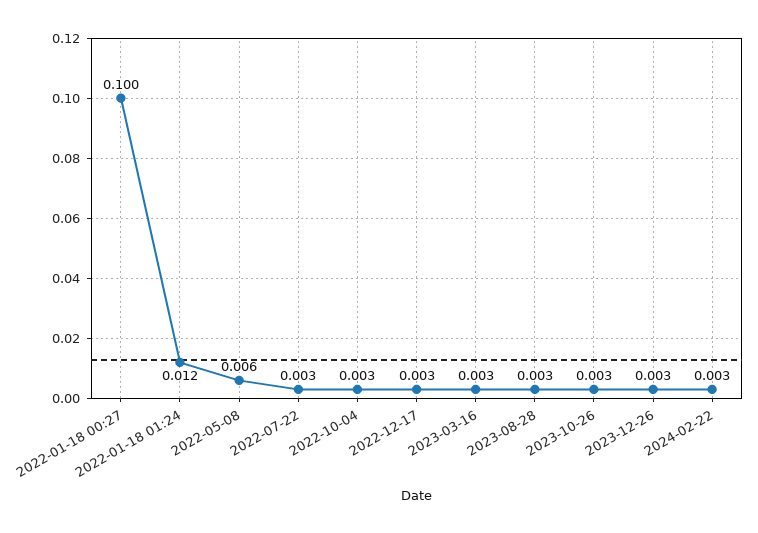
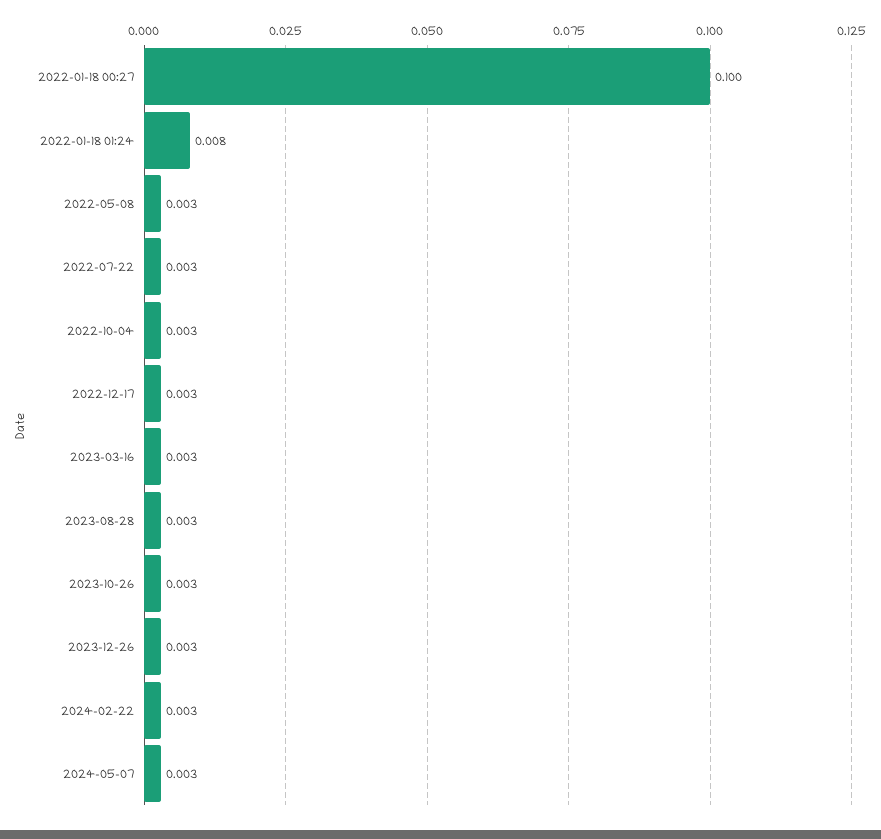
2022-01-18 01:24: 0.012 -> 0.008
2022-05-08: 0.006 -> 0.003
2024-05-07: none -> 0.003

